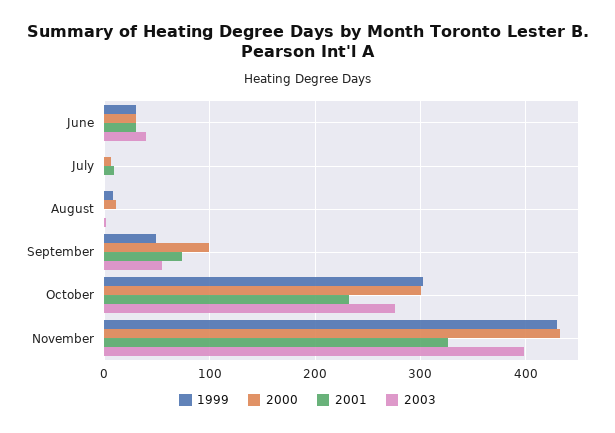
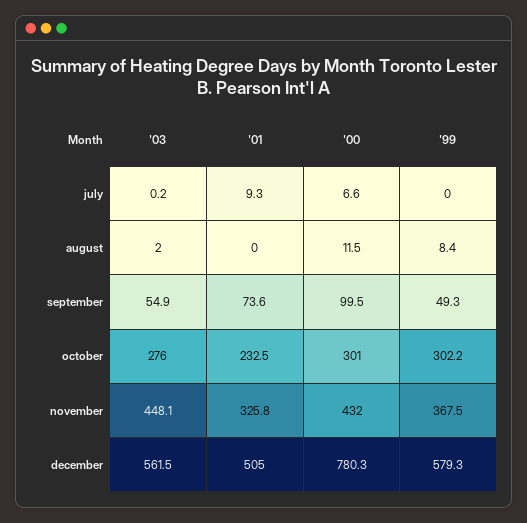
1999, June: 30 -> none
2000, June: 30 -> none
2001, June: 30 -> none
2003, June: 40 -> none
1999, November: 430 -> 367.5
2003, November: 400 -> 448.1
2003, december: none -> 561.5
2001, december: none -> 505
2000, december: none -> 780.3
1999, december: none -> 579.3

